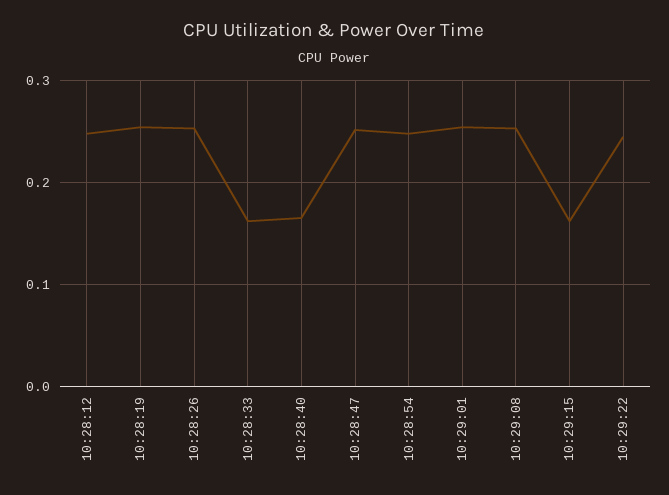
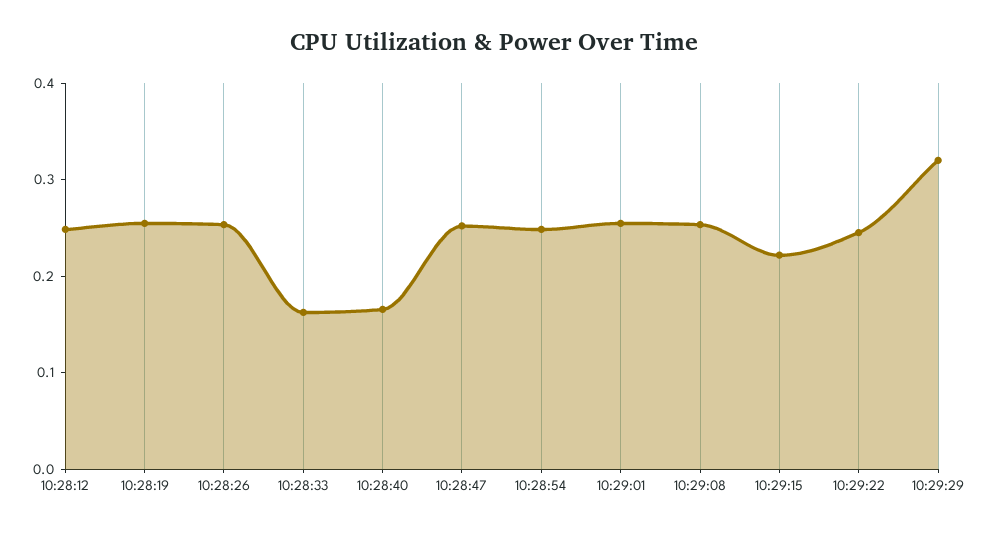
10:29:15: 0.16 -> 0.22
10:29:29: none -> 0.32

